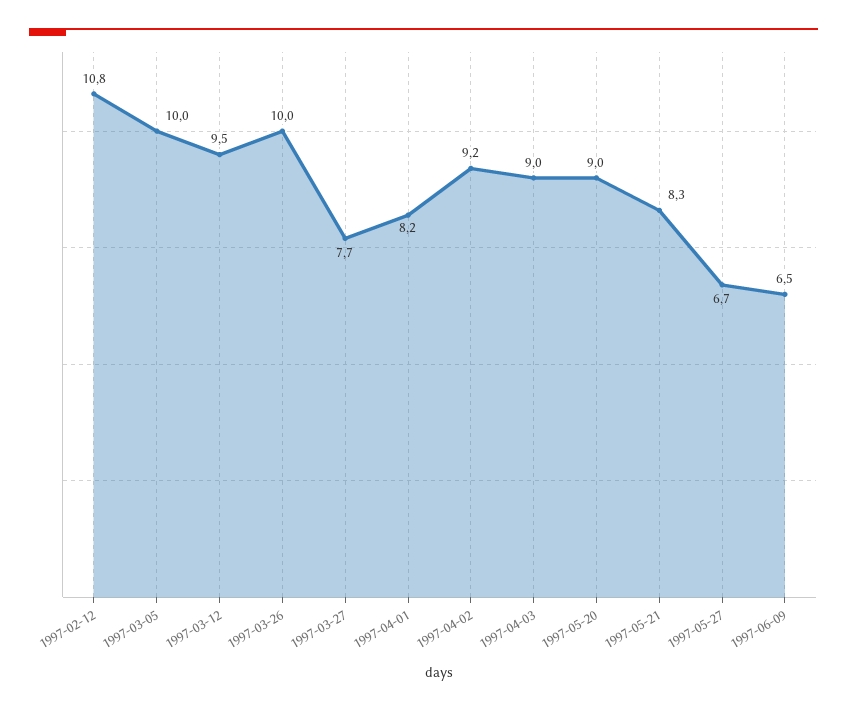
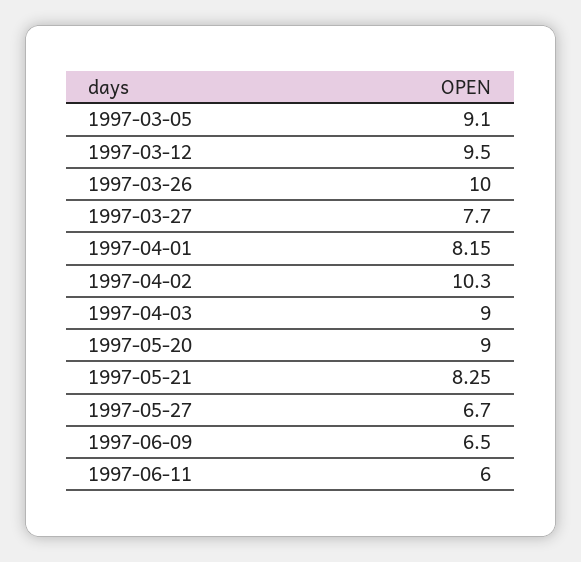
1997-02-12: 10.8 -> none
1997-03-05: 10 -> 9.1
1997-04-02: 9.2 -> 10.3
1997-06-11: none -> 6

